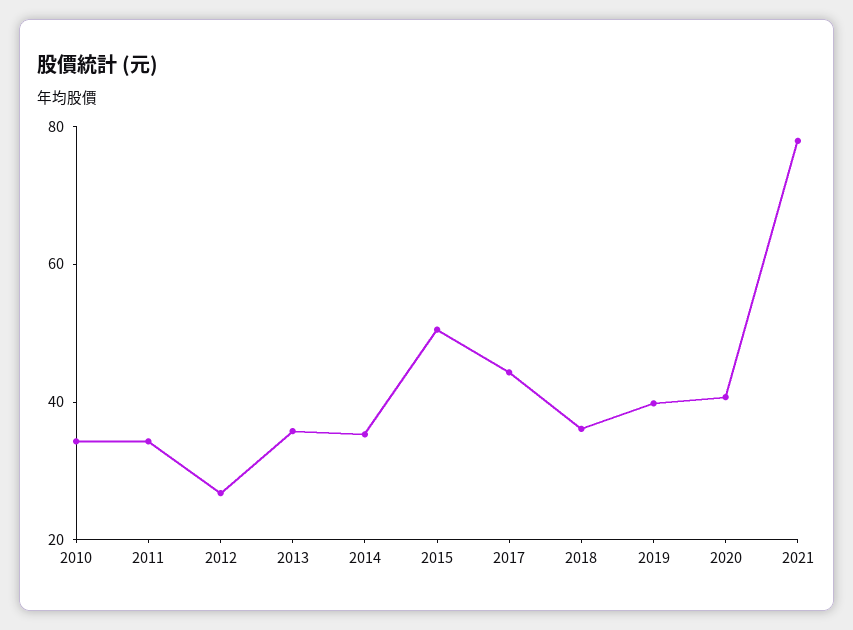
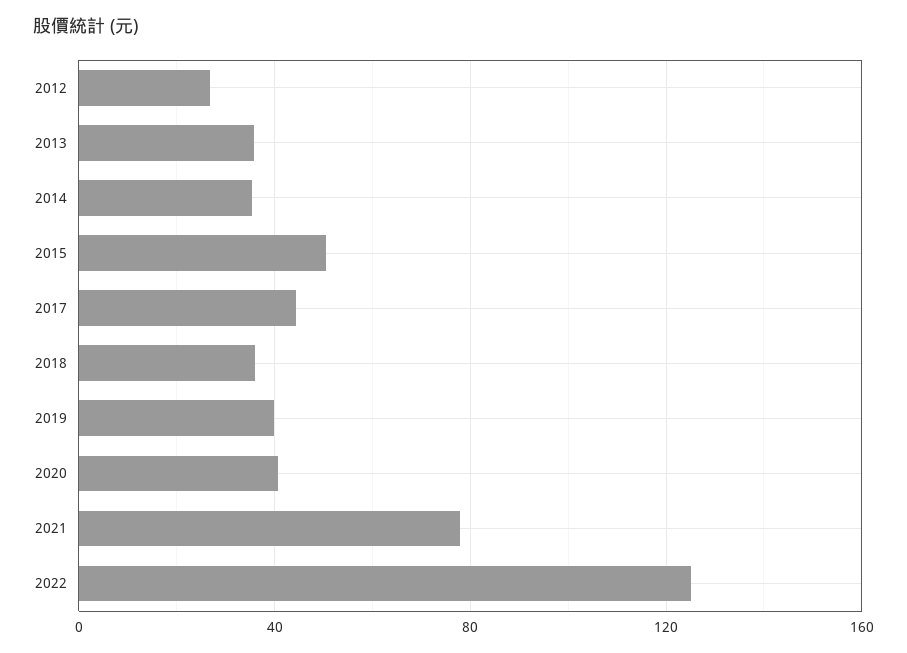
2010: 35 -> none
2011: 35 -> none
2022: none -> 125

